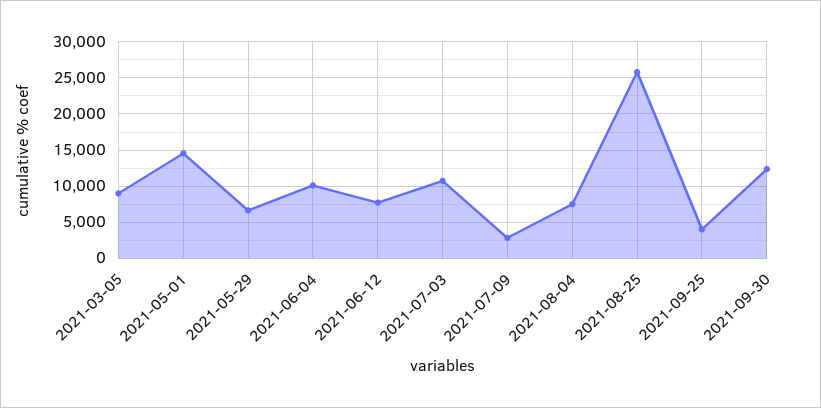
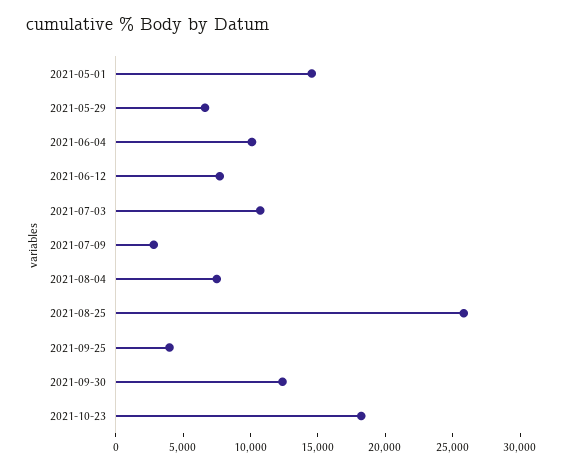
2021-03-05: 9000 -> none
2021-10-23: none -> 18000

